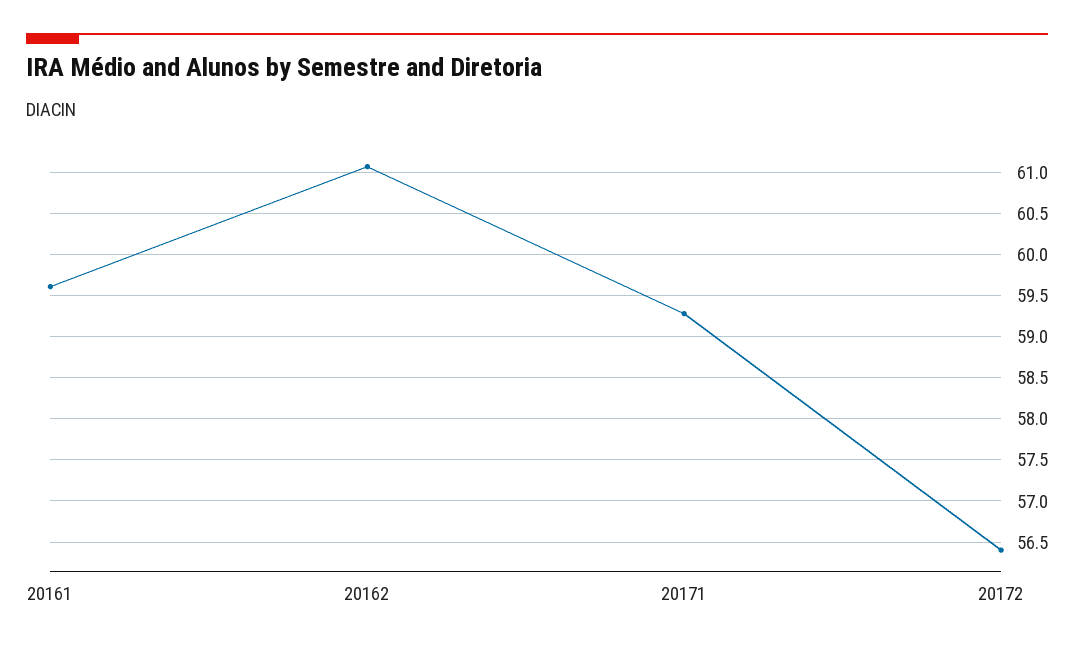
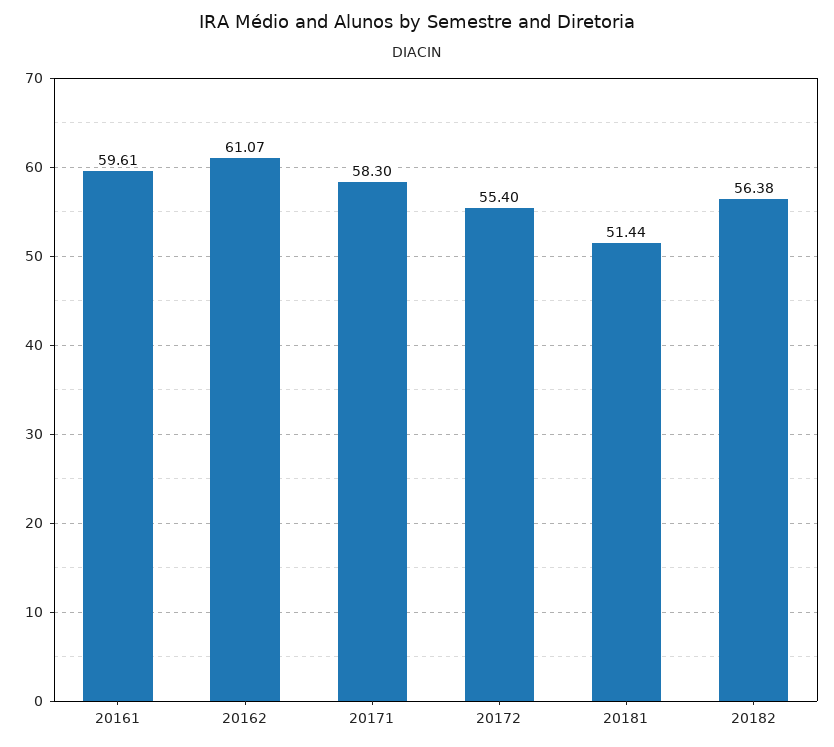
20171: 59.3 -> 58.3
20172: 56.4 -> 55.4
20181: none -> 51.44
20182: none -> 56.38

